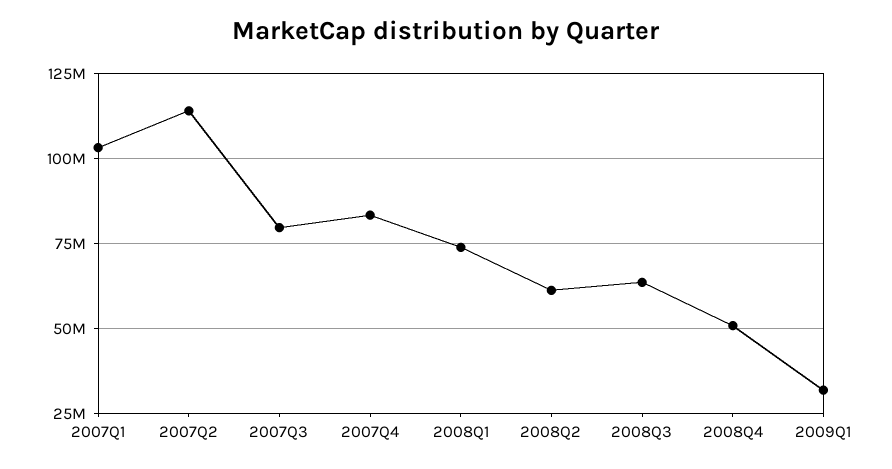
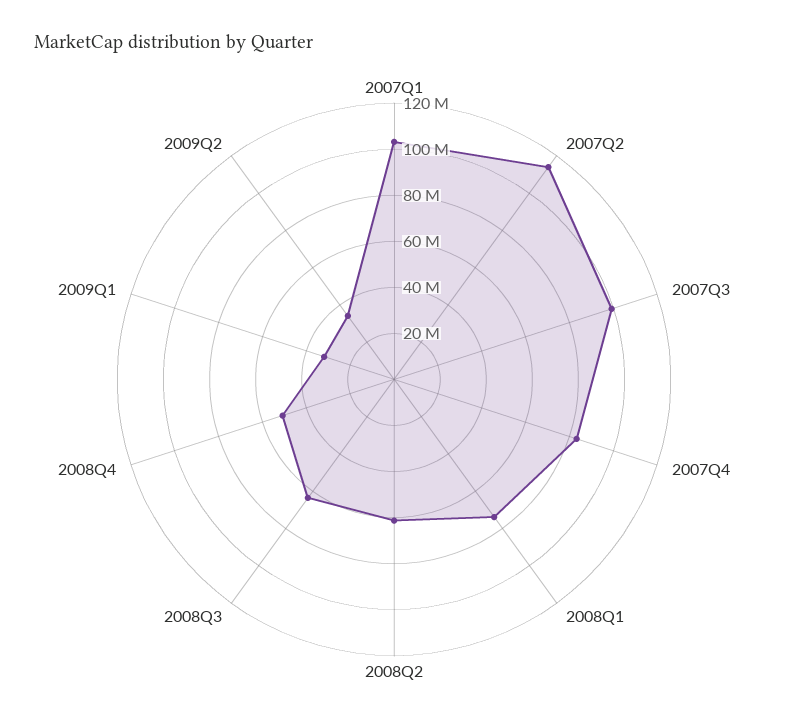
2007Q3: 80000000 -> 100000000
2009Q2: none -> 35000000

